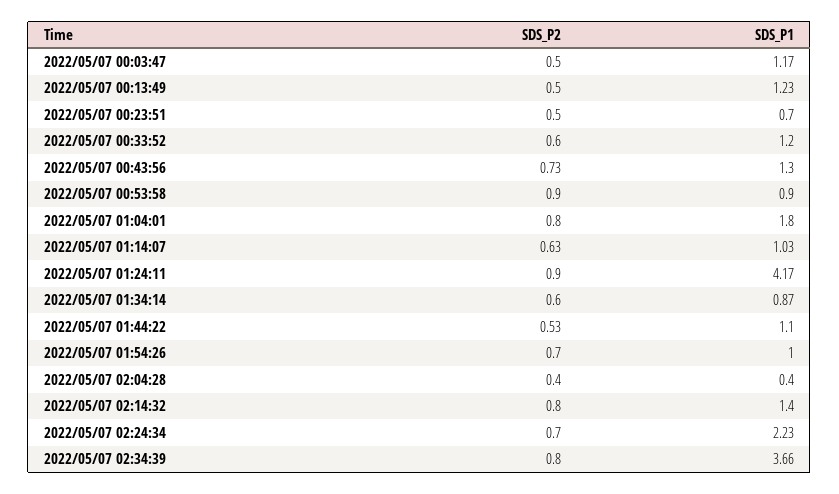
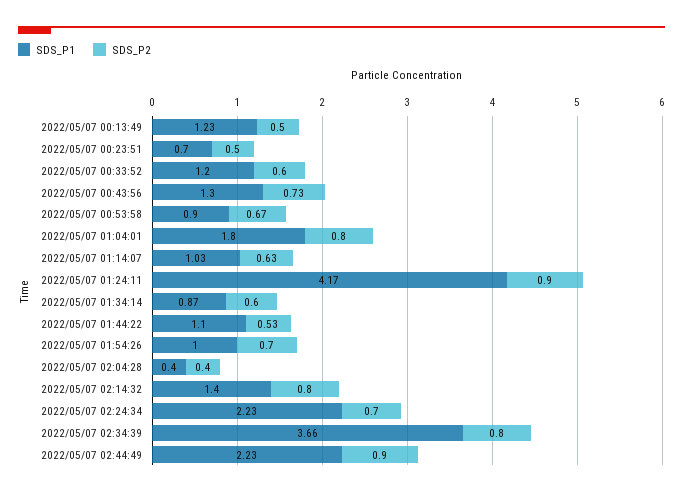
SDS_P2, 2022/05/07 00:03:47: 0.5 -> none
SDS_P1, 2022/05/07 00:03:47: 1.17 -> none
SDS_P2, 2022/05/07 00:53:58: 0.9 -> 0.67
SDS_P1, 2022/05/07 02:44:49: none -> 2.23
SDS_P2, 2022/05/07 02:44:49: none -> 0.9

